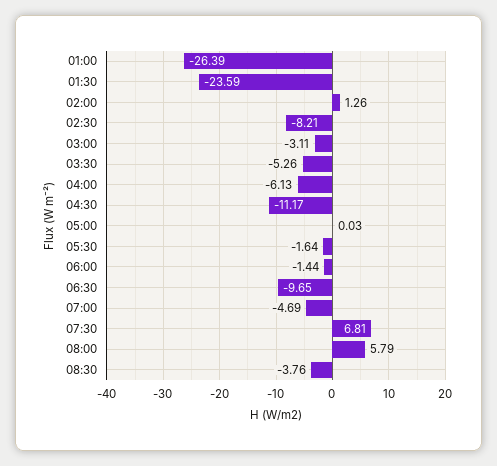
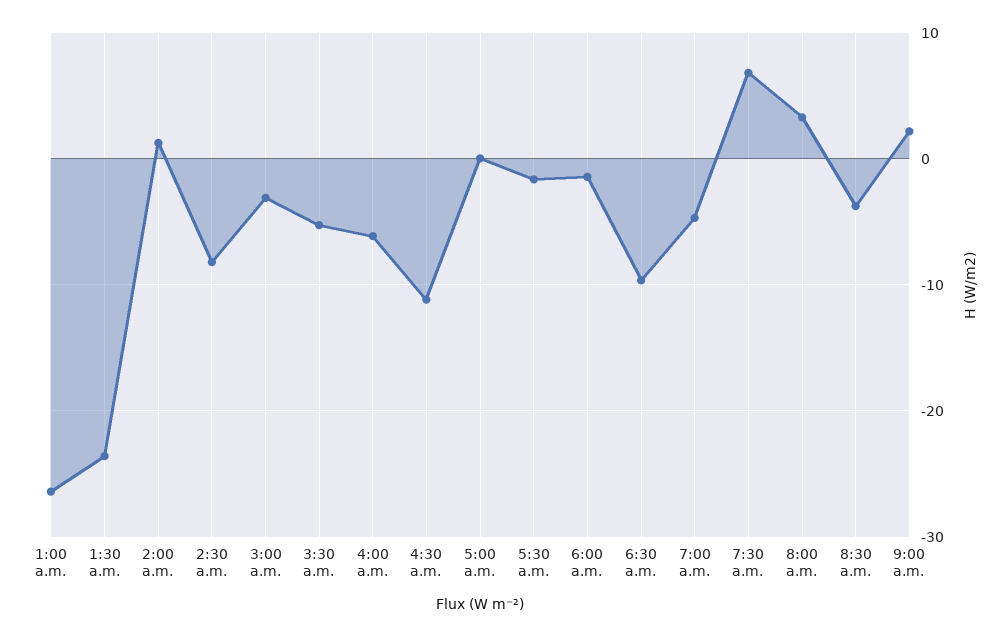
08:00: 5.79 -> 3
9:00 a.m.: none -> 2

